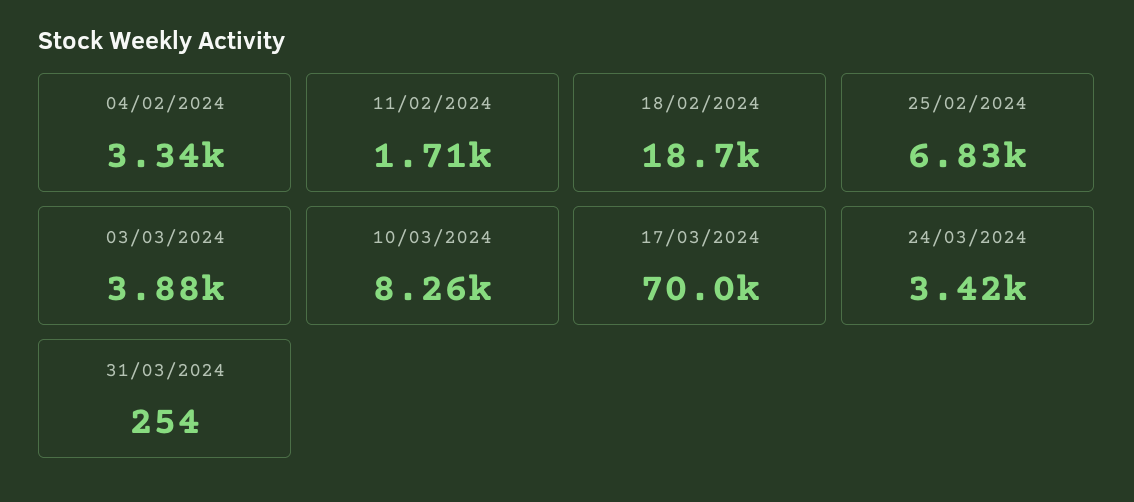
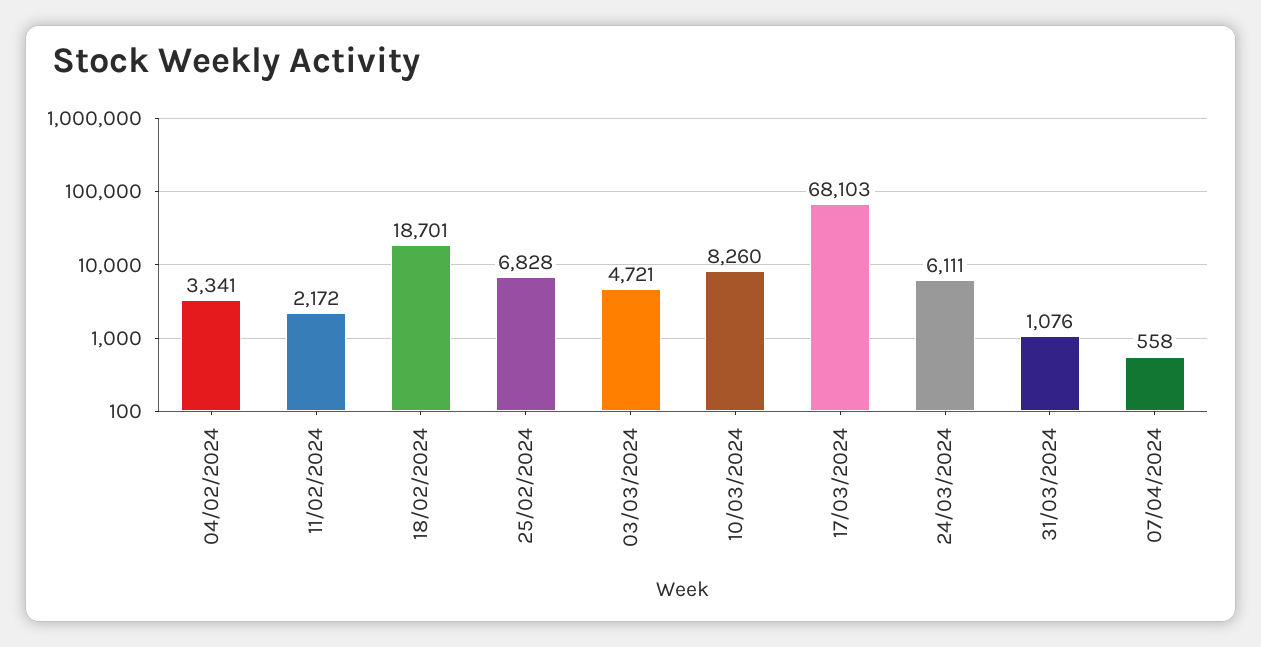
11/02/2024: 1710 -> 2172
03/03/2024: 3880 -> 4721
17/03/2024: 70000 -> 68103
24/03/2024: 3420 -> 6111
31/03/2024: 254 -> 1076
07/04/2024: none -> 558

